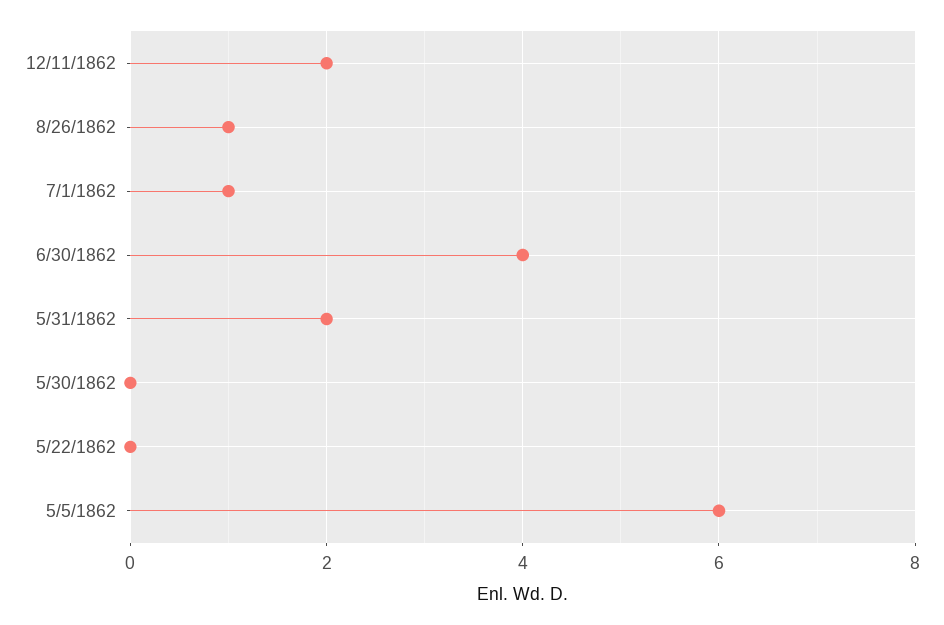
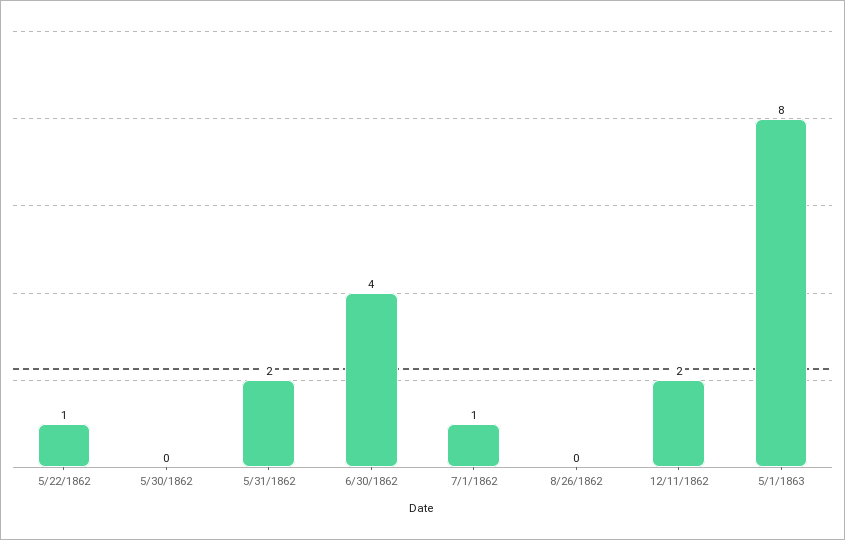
8/26/1862: 1 -> 0
5/22/1862: 0 -> 1
5/5/1862: 6 -> none
5/1/1863: none -> 8

